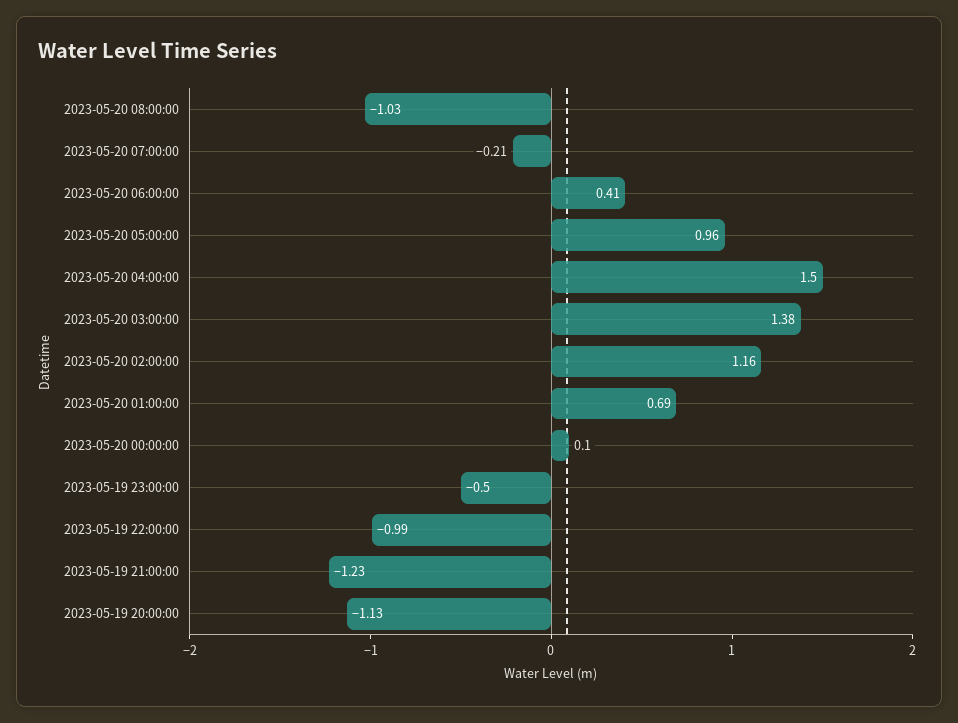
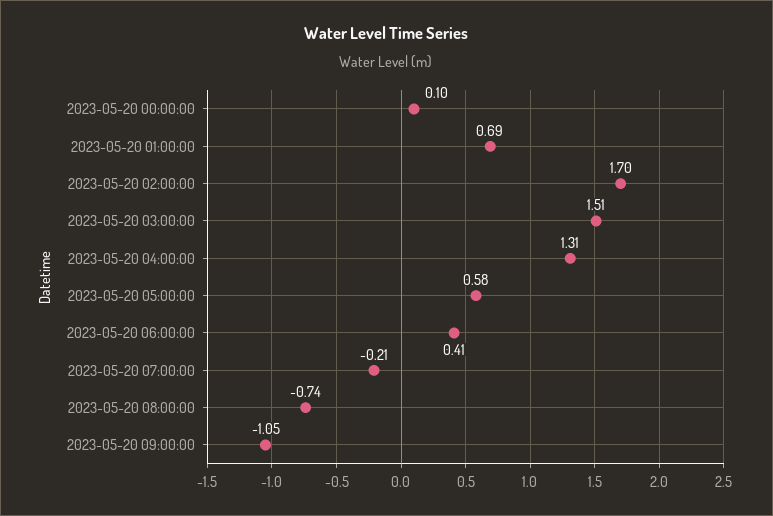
2023-05-20 08:00:00: -1.03 -> -0.74
2023-05-20 05:00:00: 0.96 -> 0.58
2023-05-20 04:00:00: 1.5 -> 1.31
2023-05-20 03:00:00: 1.38 -> 1.51
2023-05-20 02:00:00: 1.16 -> 1.7
2023-05-19 23:00:00: -0.5 -> none
2023-05-19 22:00:00: -0.99 -> none
2023-05-19 21:00:00: -1.23 -> none
2023-05-19 20:00:00: -1.13 -> none
2023-05-20 09:00:00: none -> -1.05

